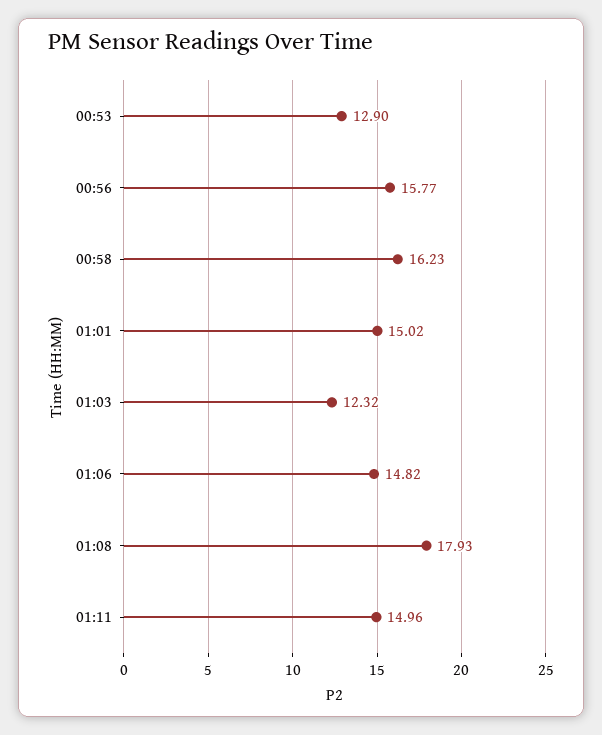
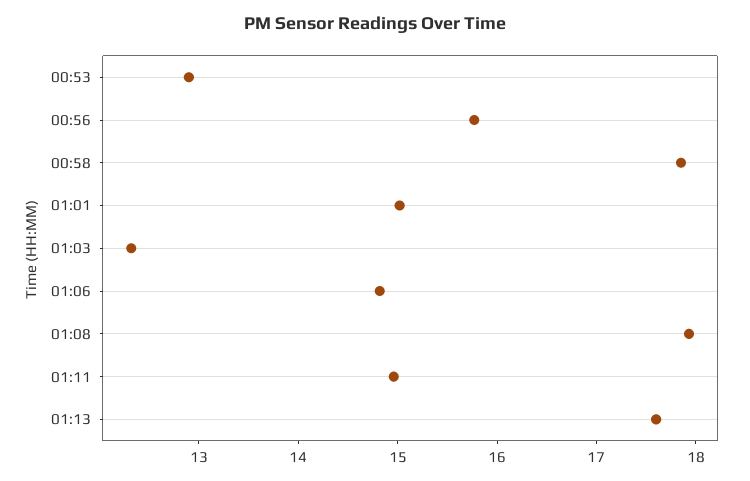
00:58: 16.23 -> 17.8
01:13: none -> 17.6

